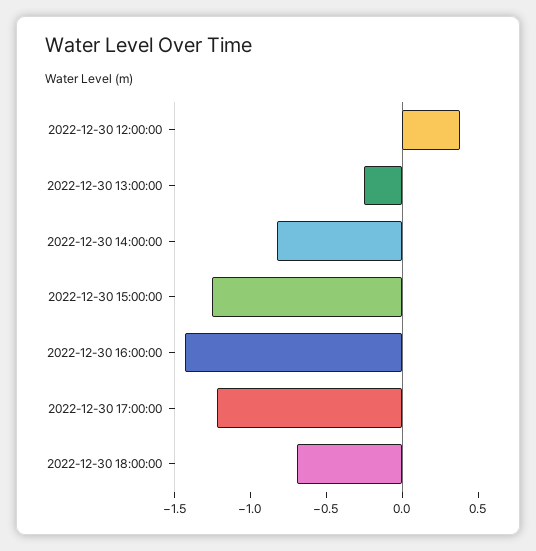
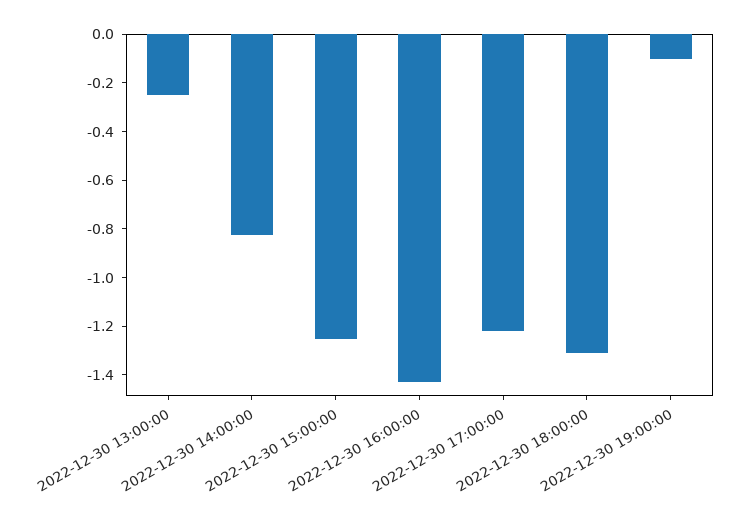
2022-12-30 12:00:00: 0.4 -> none
2022-12-30 18:00:00: -0.7 -> -1.3
2022-12-30 19:00:00: none -> -0.1

